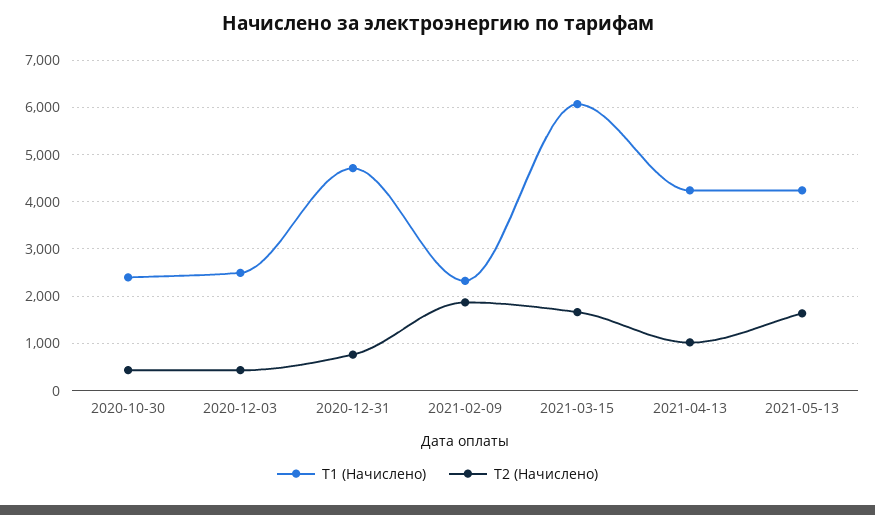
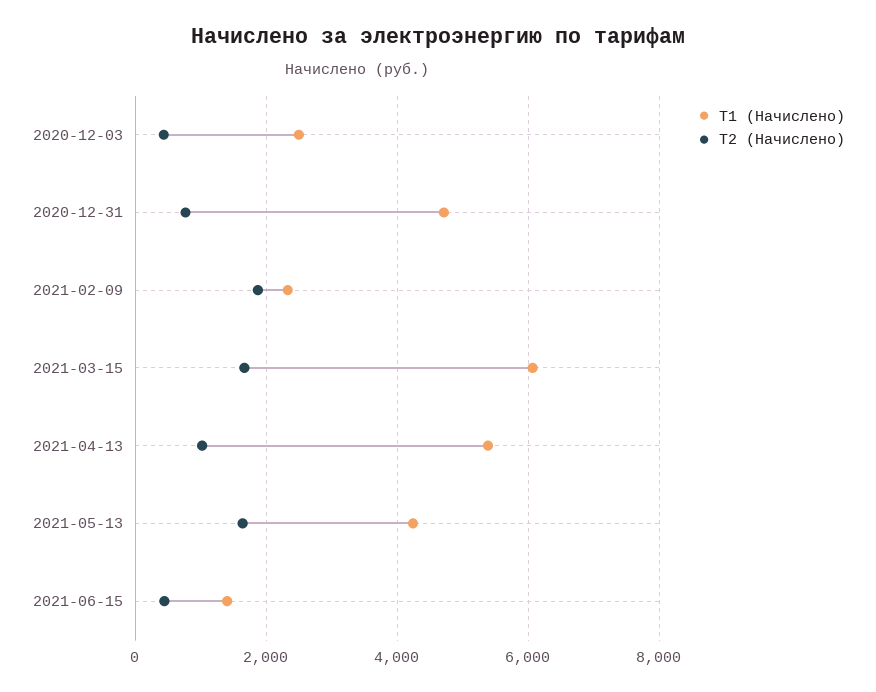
T1 (Начислено), 2020-10-30: 2400 -> none
T2 (Начислено), 2020-10-30: 400 -> none
T1 (Начислено), 2021-04-13: 4200 -> 5400
T1 (Начислено), 2021-06-15: none -> 1400
T2 (Начислено), 2021-06-15: none -> 400

